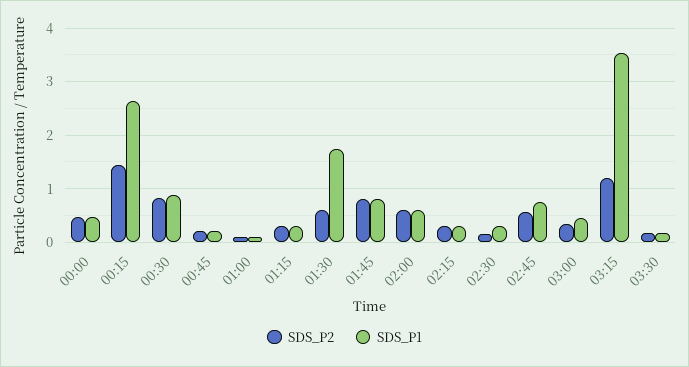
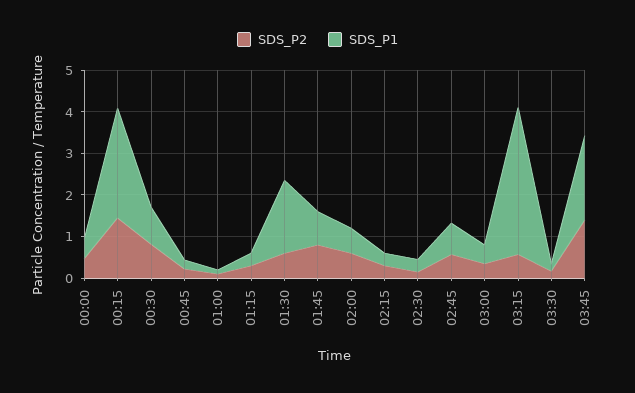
SDS_P2, 03:15: 1.2 -> 0.6
SDS_P2, 03:45: none -> 1.4
SDS_P1, 03:45: none -> 2

